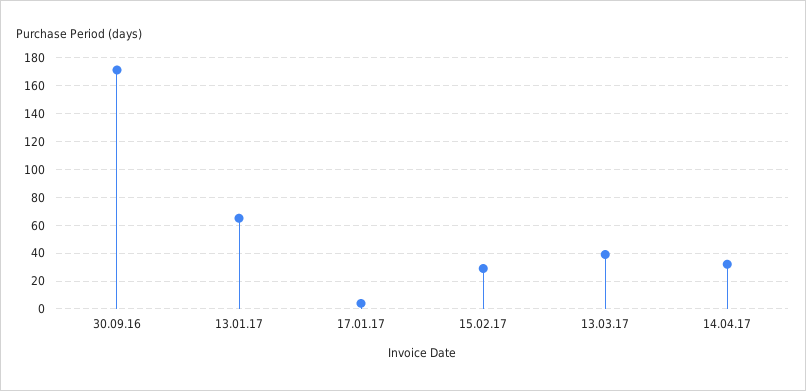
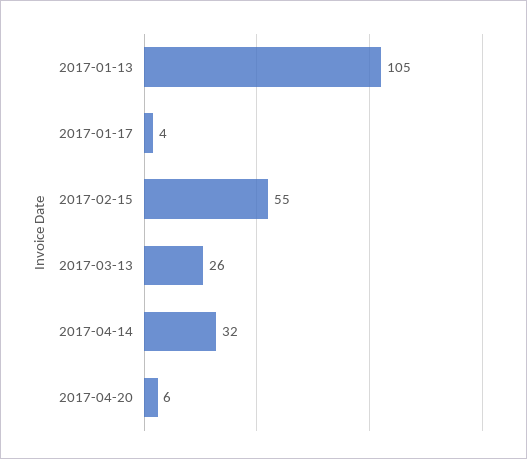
30.09.16: 170 -> none
13.01.17: 65 -> 105
15.02.17: 30 -> 55
13.03.17: 40 -> 26
2017-04-20: none -> 6

